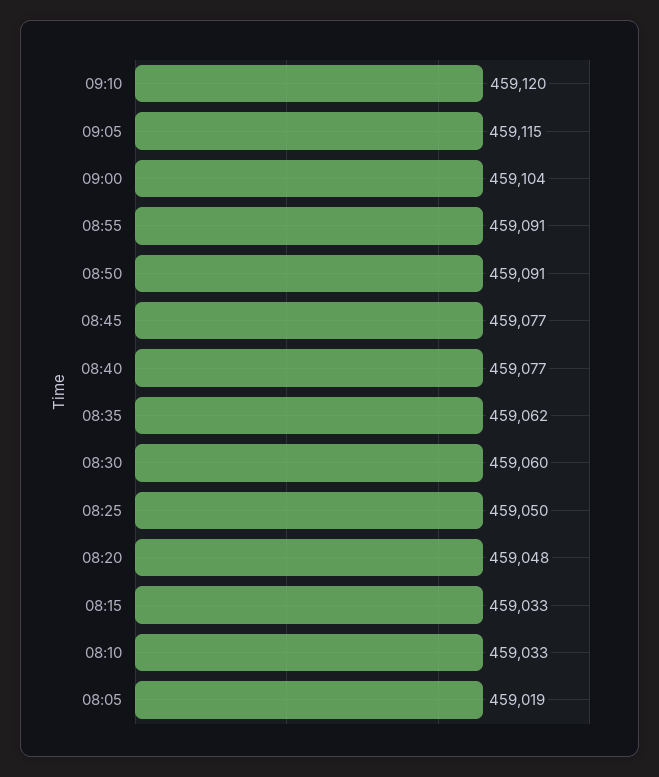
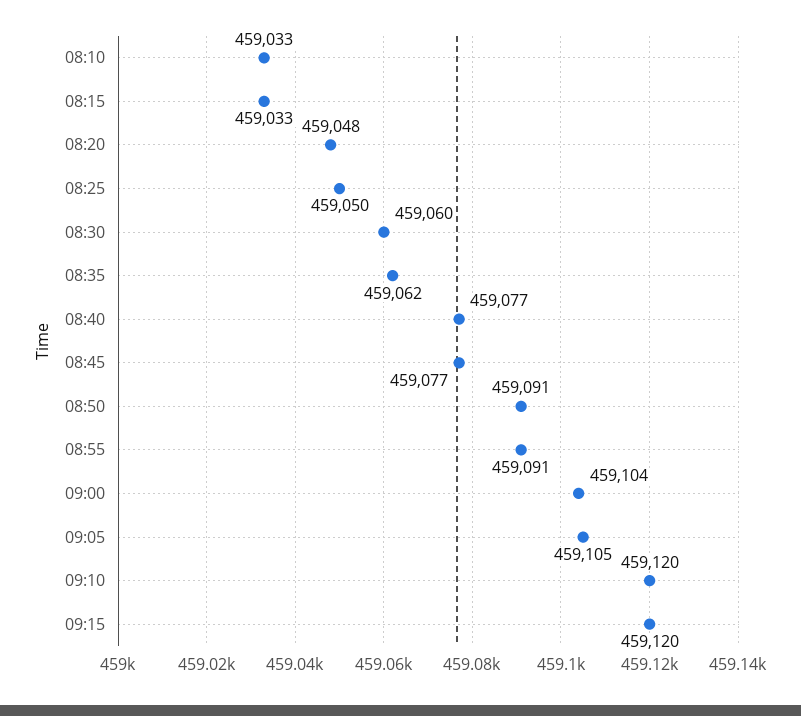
09:05: 459115 -> 459105
08:05: 459019 -> none
09:15: none -> 459120

